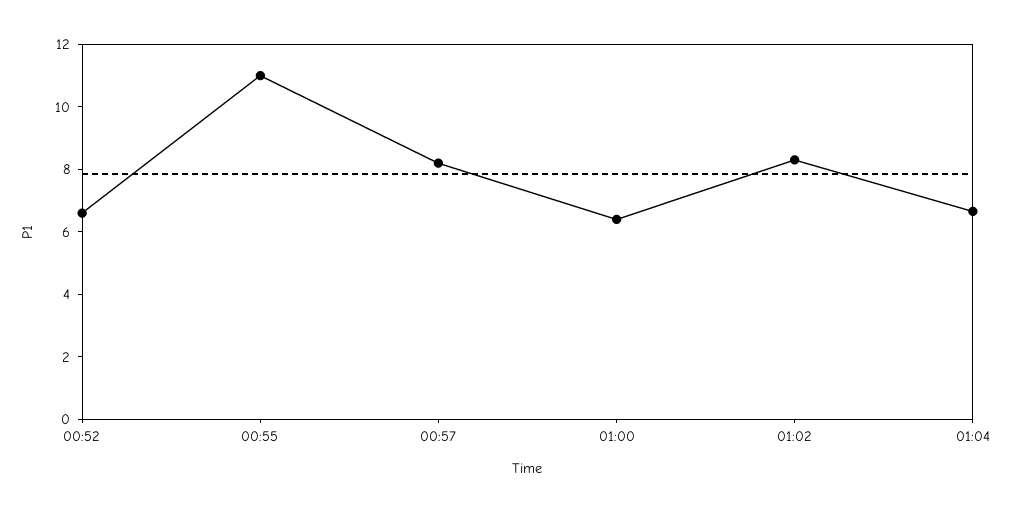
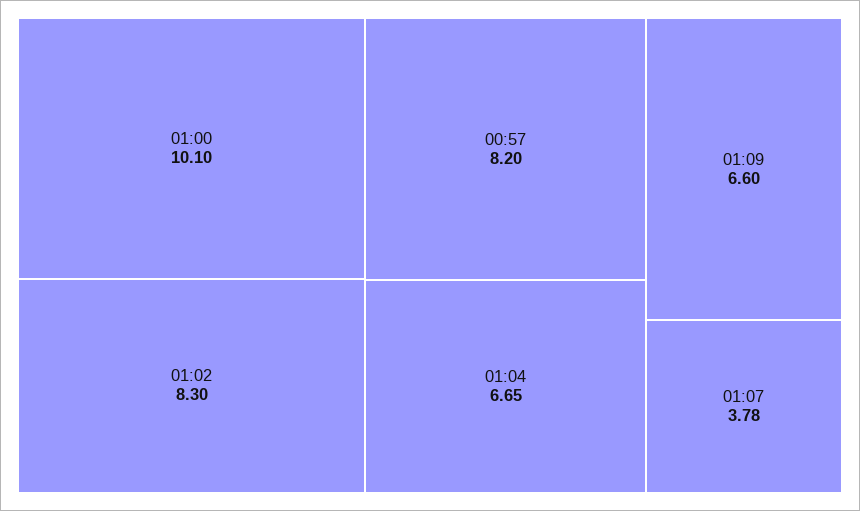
00:52: 6.5 -> none
00:55: 11 -> none
01:00: 6.5 -> 10.1
01:09: none -> 6.6
01:07: none -> 3.78

